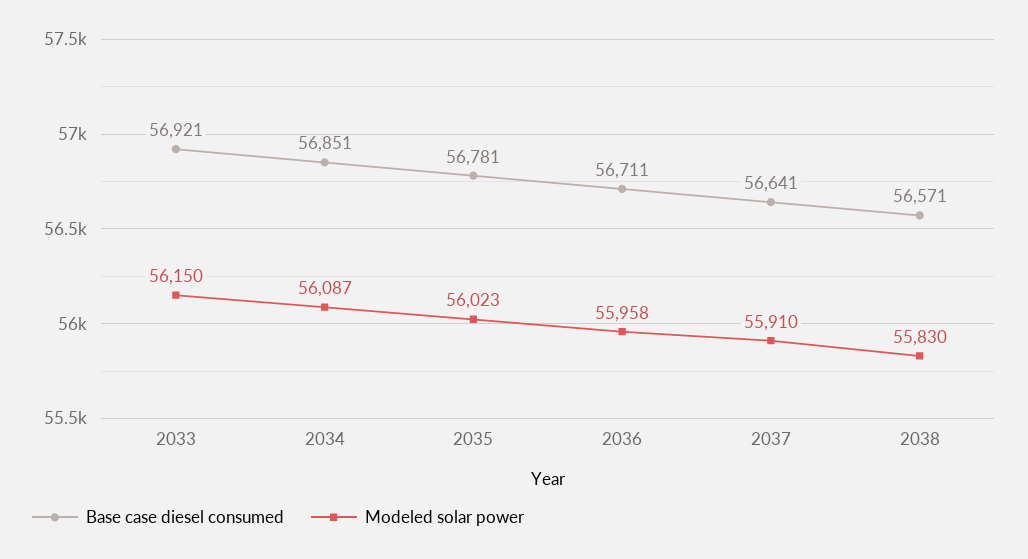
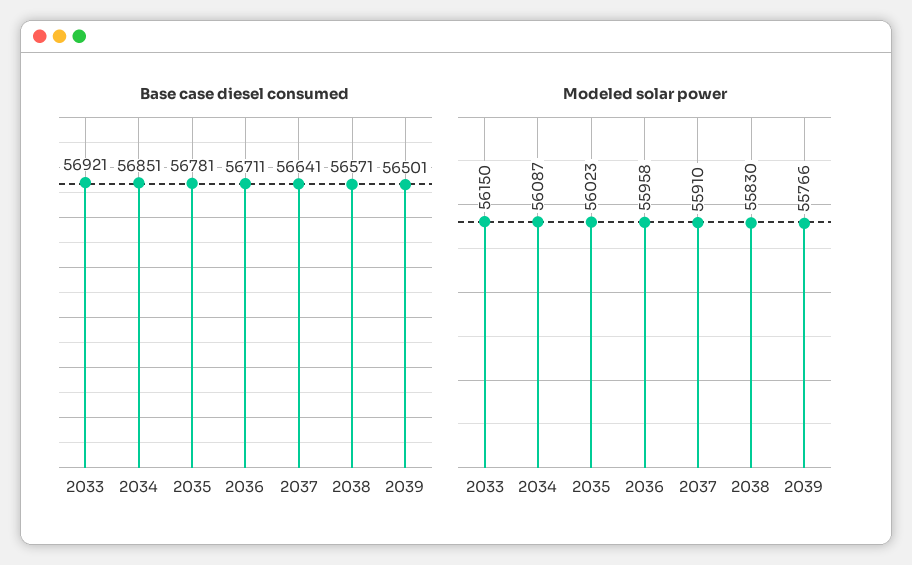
Base case diesel consumed, 2039: none -> 56501
Modeled solar power, 2039: none -> 55766

